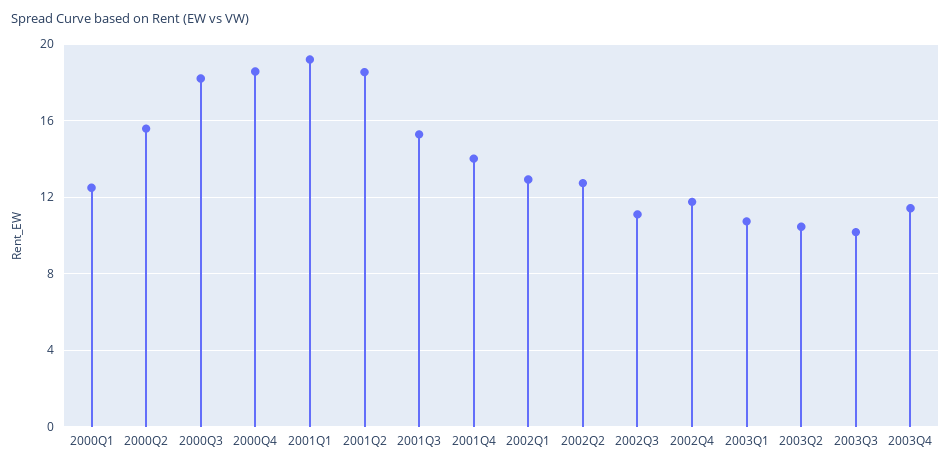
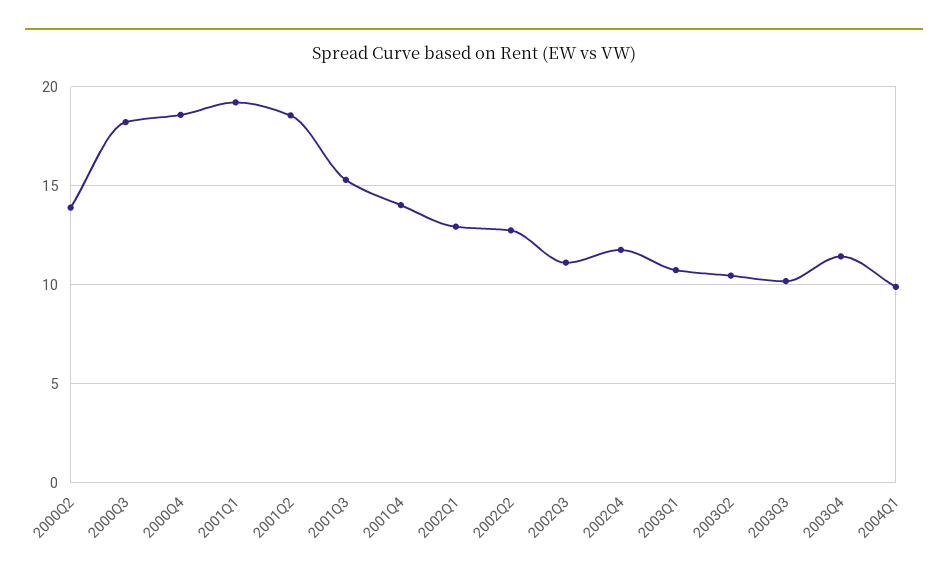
2000Q1: 12.5 -> none
2000Q2: 15.5 -> 14
2004Q1: none -> 10

